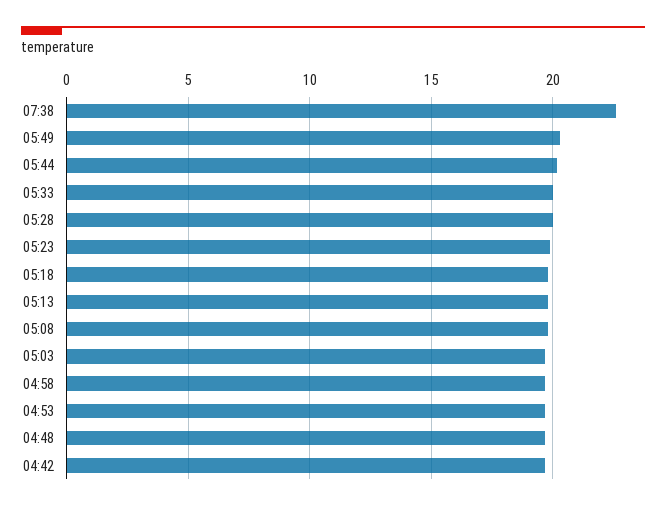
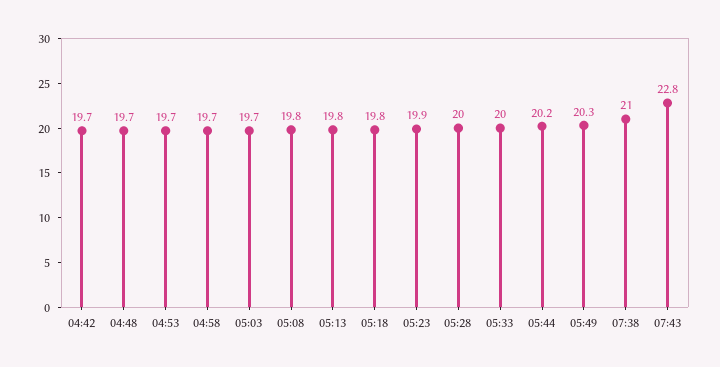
07:38: 22.5 -> 21
07:43: none -> 22.8

